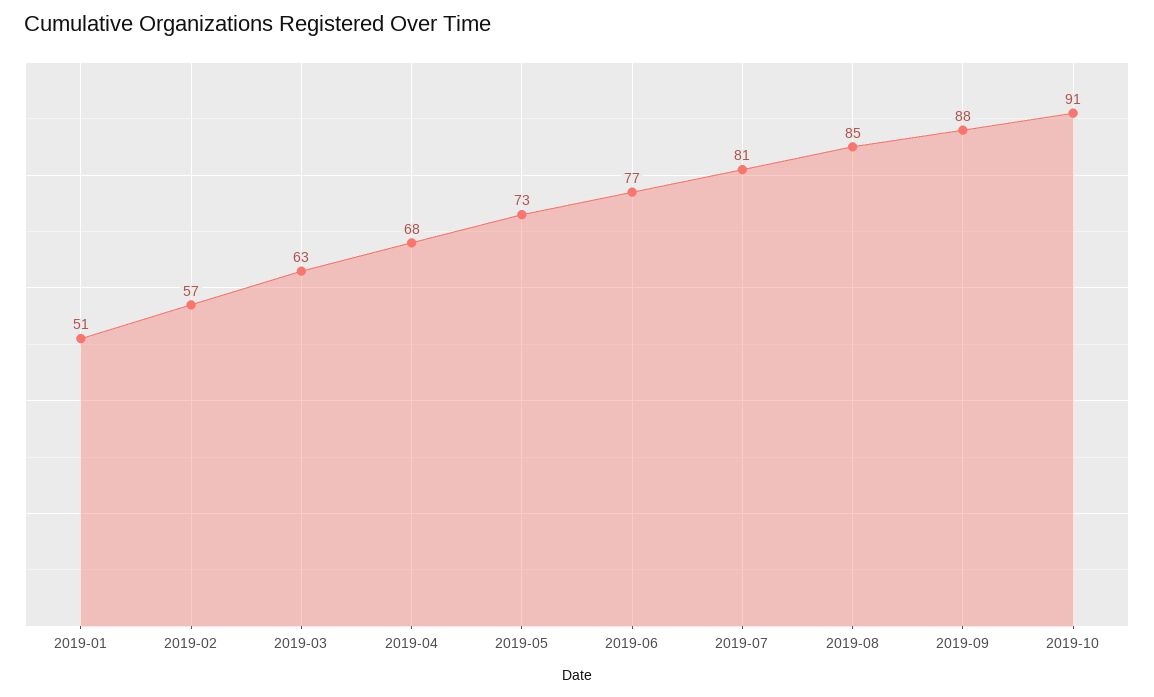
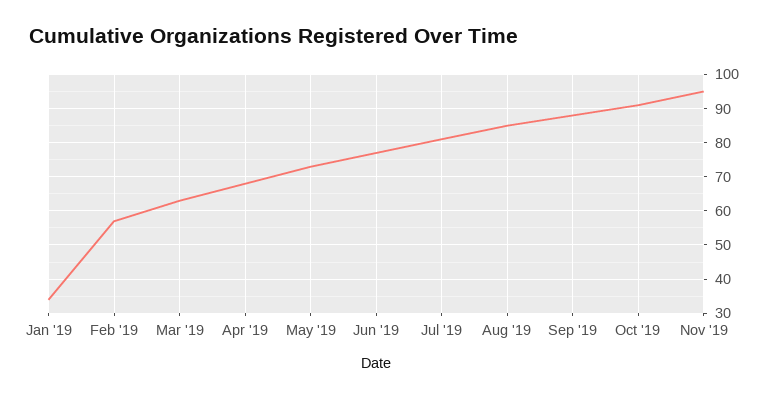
2019-01: 51 -> 35
Nov '19: none -> 95

